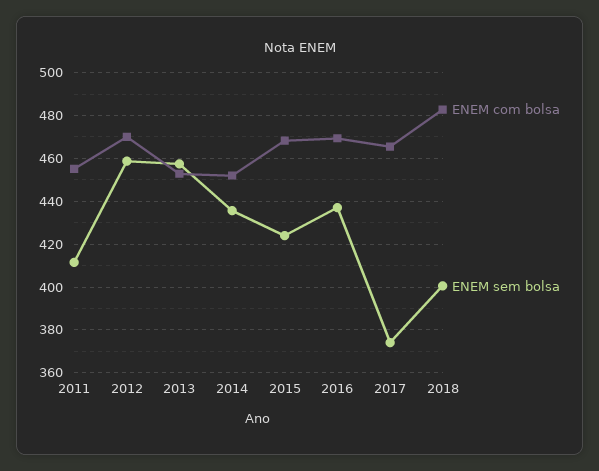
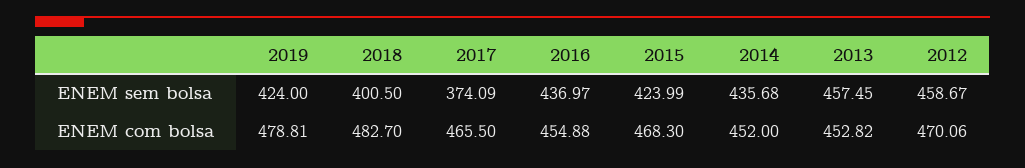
ENEM com bolsa, 2011: 455 -> none
ENEM sem bolsa, 2011: 410 -> none
ENEM com bolsa, 2016: 470 -> 454.88
ENEM sem bolsa, 2019: none -> 424
ENEM com bolsa, 2019: none -> 478.81

